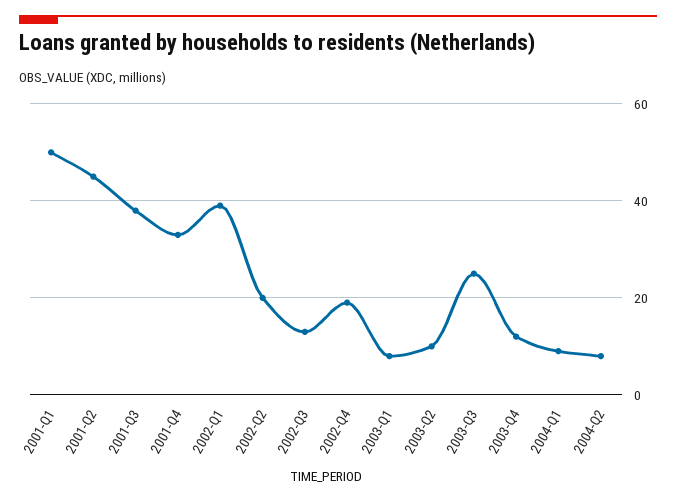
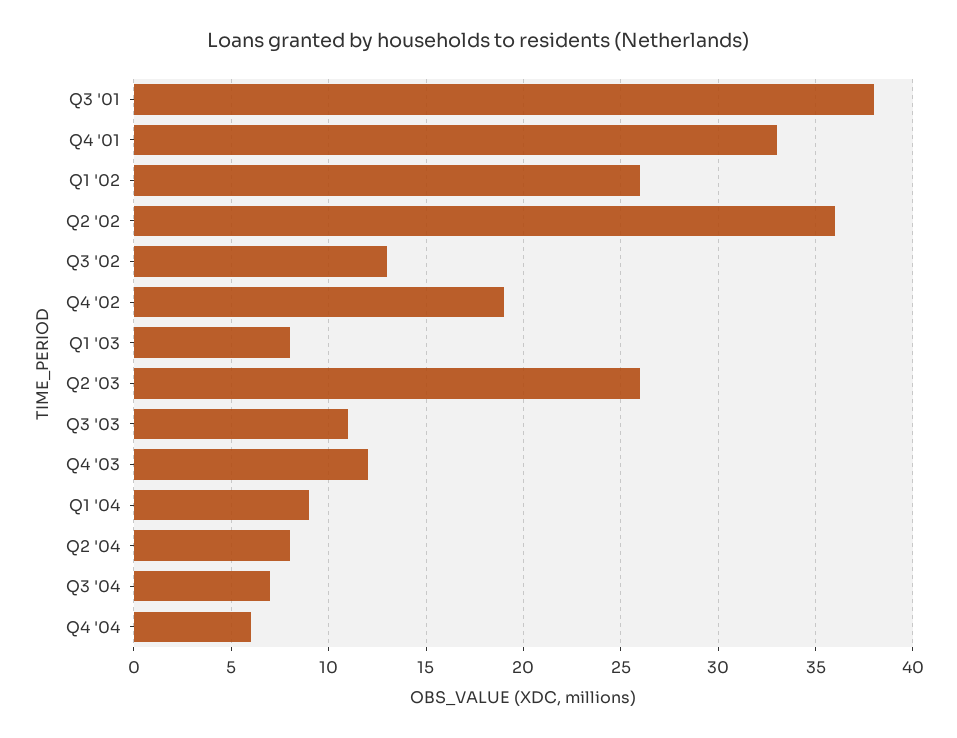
2001-Q1: 50 -> none
2001-Q2: 45 -> none
2002-Q1: 40 -> 26
2002-Q2: 20 -> 36
2003-Q2: 10 -> 26
2003-Q3: 25 -> 11
Q3 '04: none -> 7
Q4 '04: none -> 6

